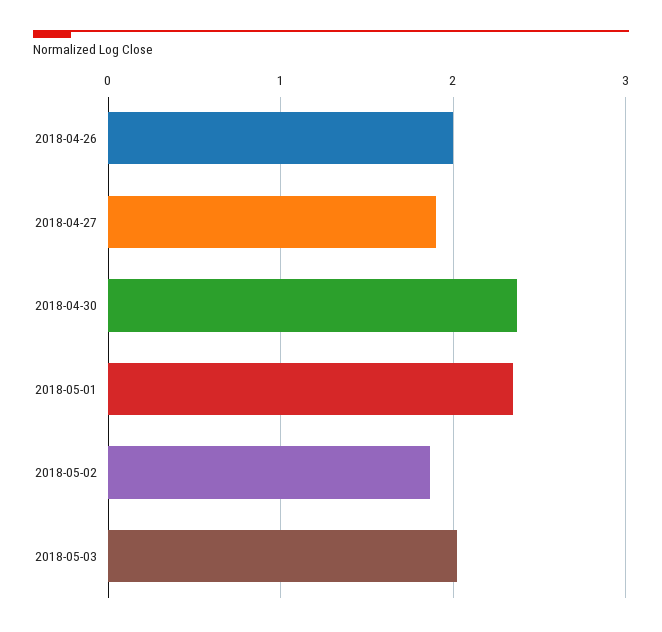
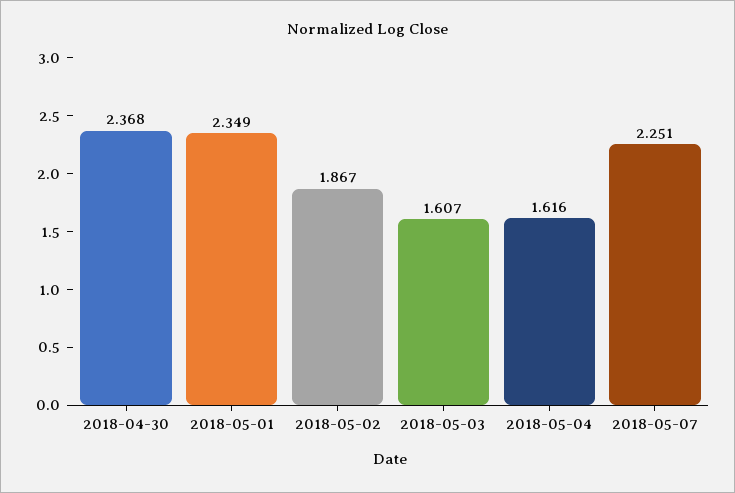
2018-04-26: 2 -> none
2018-04-27: 1.9 -> none
2018-05-03: 2 -> 1.607
2018-05-04: none -> 1.616
2018-05-07: none -> 2.251

